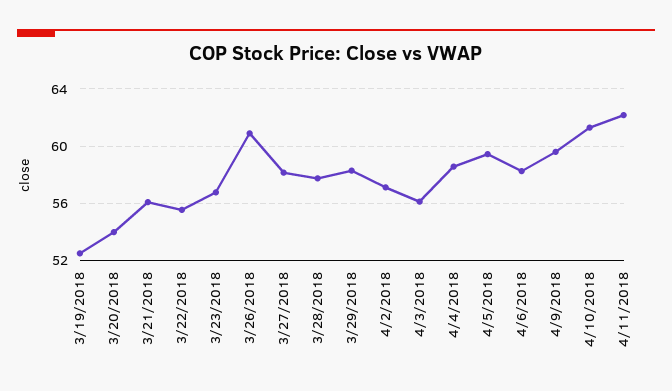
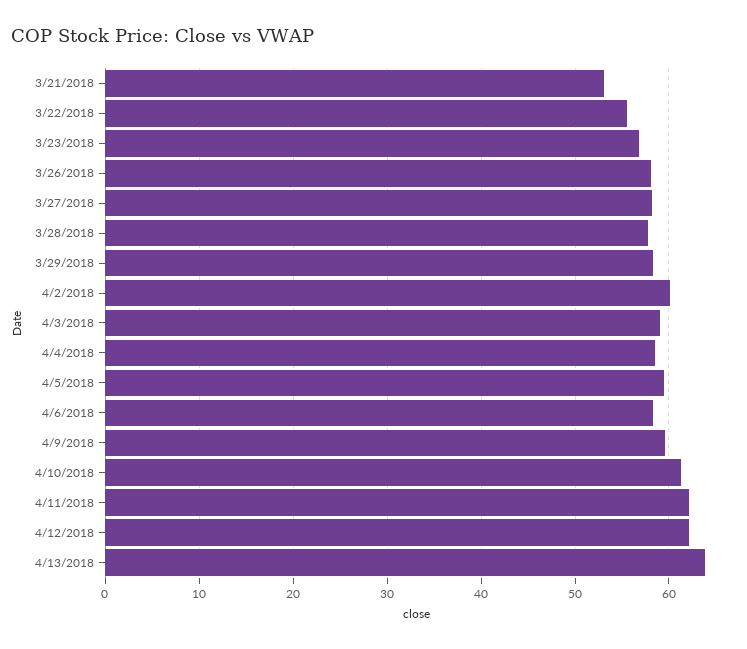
3/19/2018: 52.5 -> none
3/20/2018: 54 -> none
3/21/2018: 56 -> 53
3/26/2018: 61 -> 58
4/2/2018: 57 -> 60
4/3/2018: 56 -> 59
4/12/2018: none -> 62
4/13/2018: none -> 64

